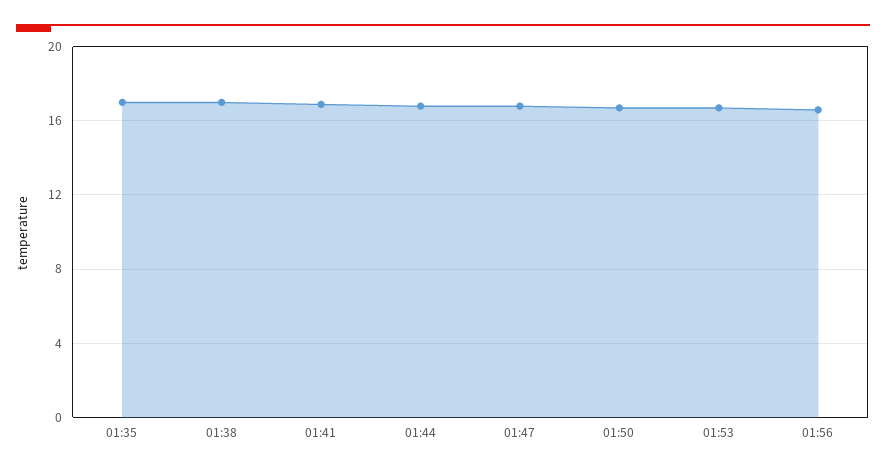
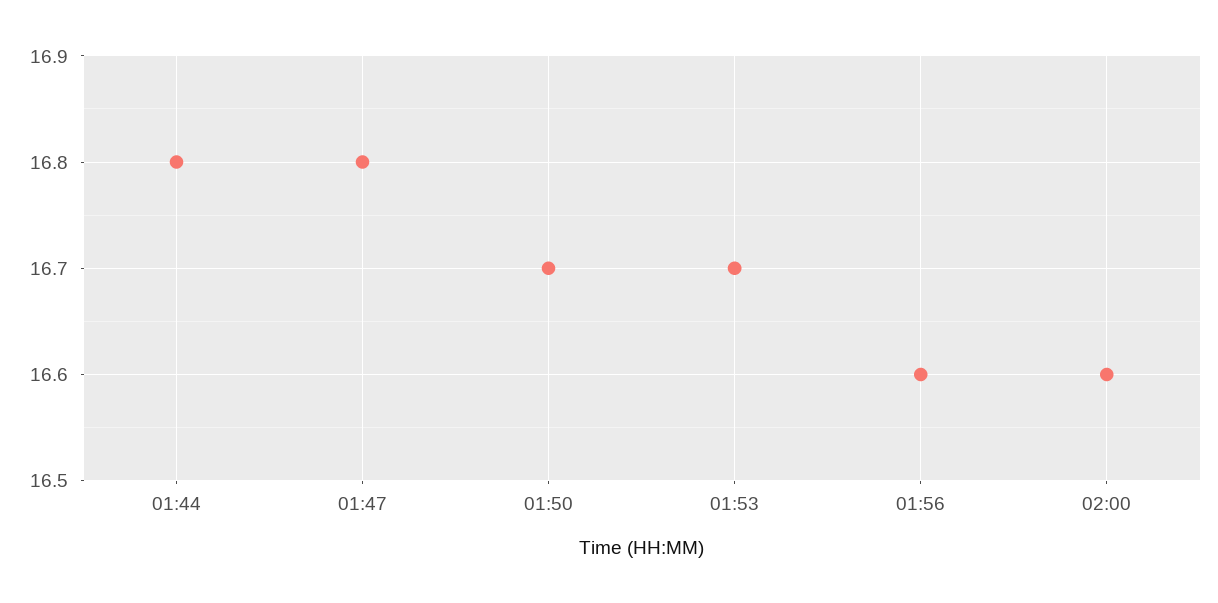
01:35: 17 -> none
01:38: 17 -> none
01:41: 17 -> none
02:00: none -> 16.6

